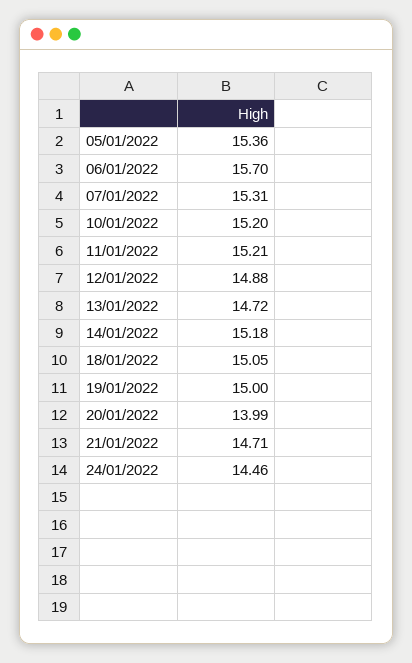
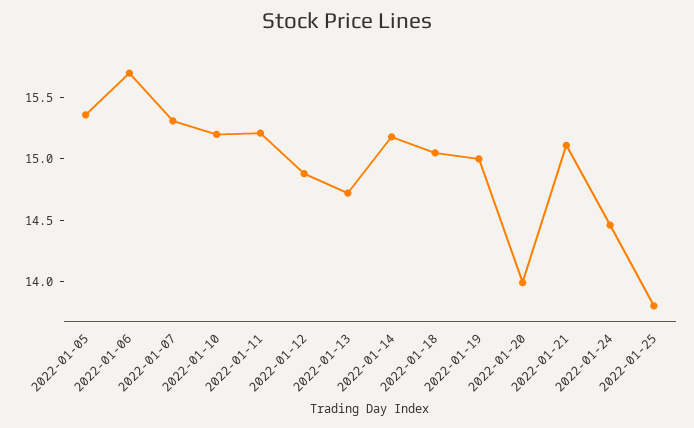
21/01/2022: 14.71 -> 15.1
2022-01-25: none -> 13.8

